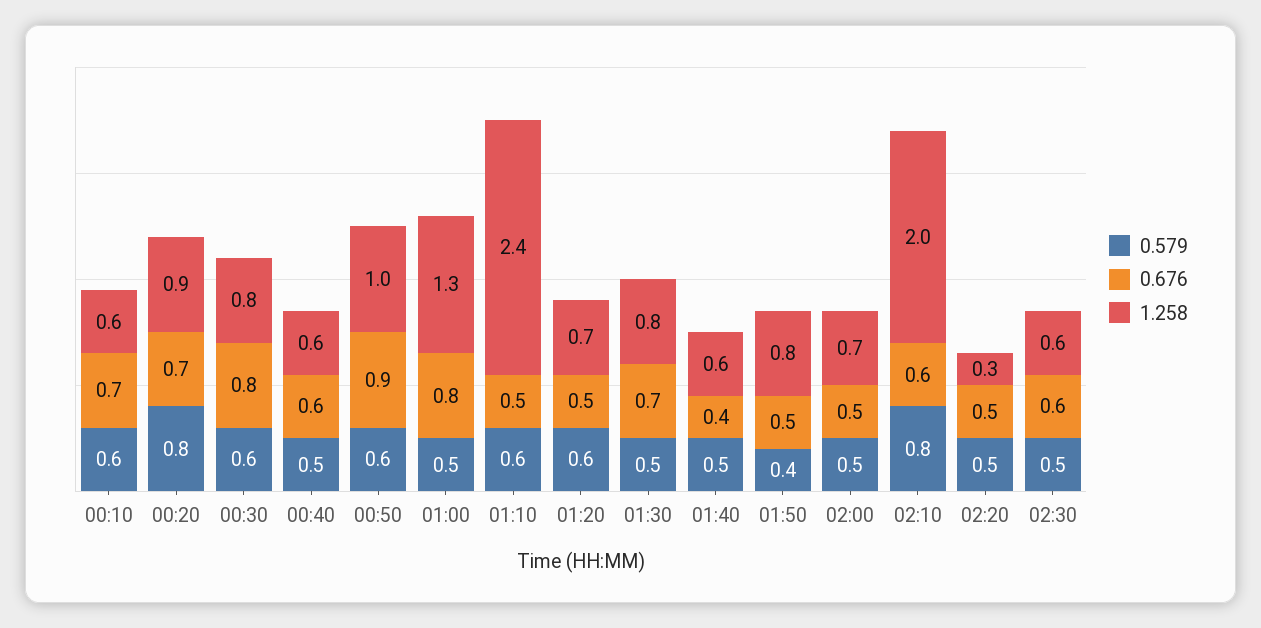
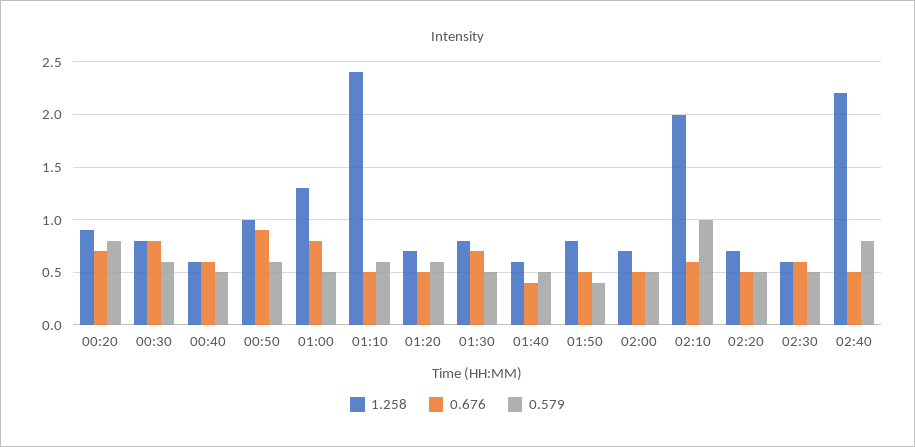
0.579, 00:10: 0.6 -> none
0.676, 00:10: 0.7 -> none
1.258, 00:10: 0.6 -> none
0.579, 02:10: 0.8 -> 1
1.258, 02:20: 0.3 -> 0.7
1.258, 02:40: none -> 2.2
0.676, 02:40: none -> 0.5
0.579, 02:40: none -> 0.8

